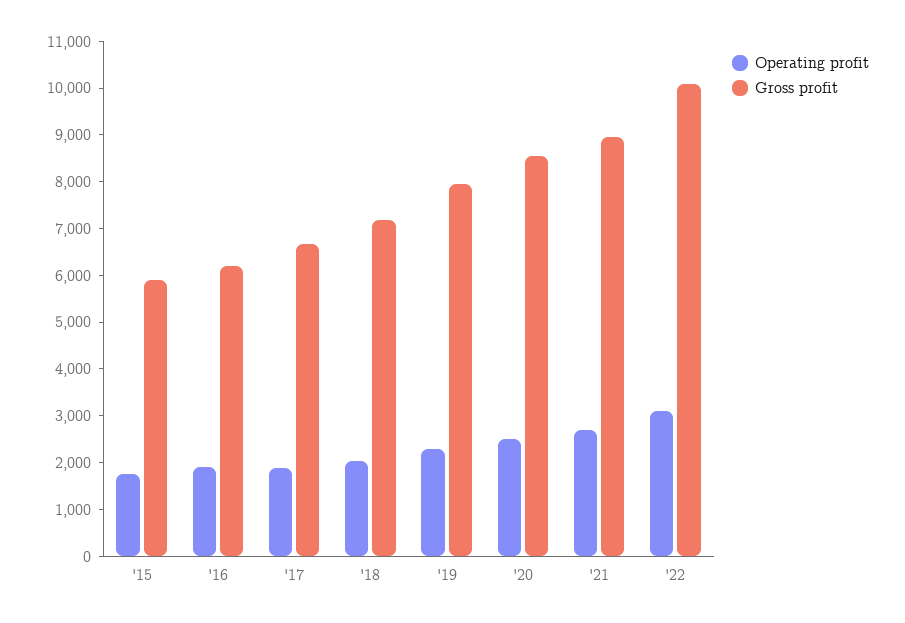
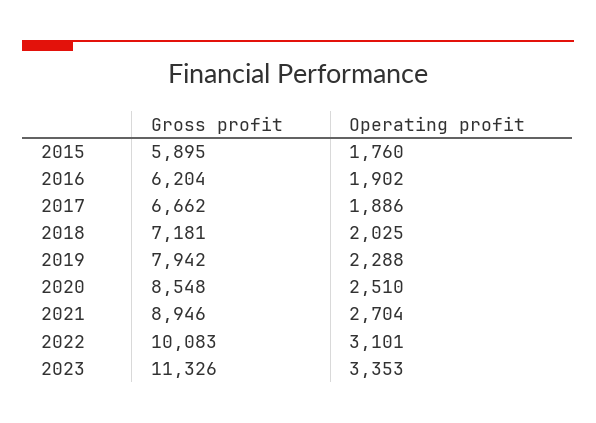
Gross profit, 2023: none -> 11326
Operating profit, 2023: none -> 3353

